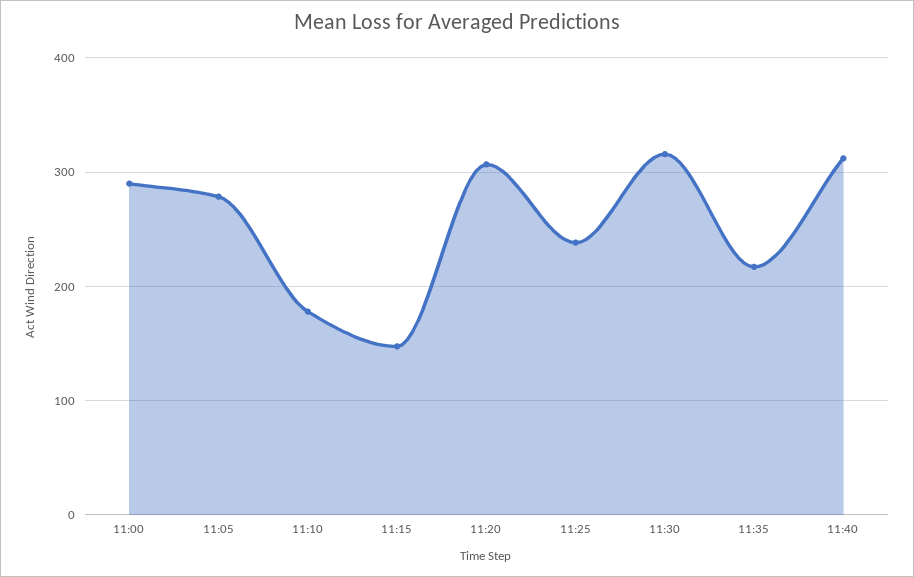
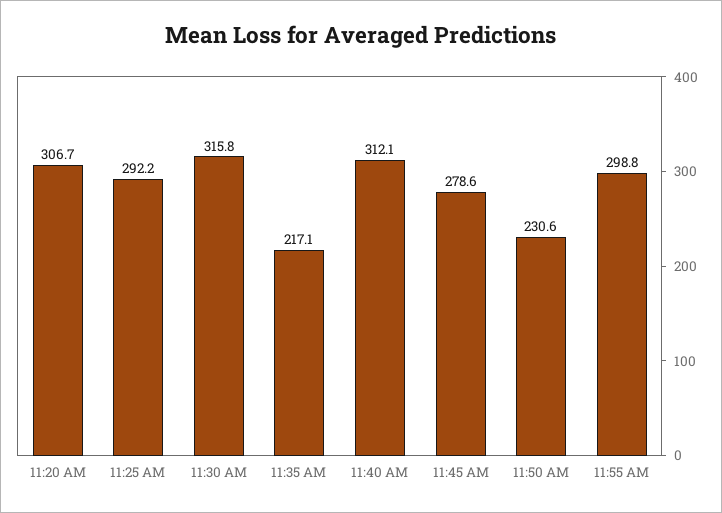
11:00: 290 -> none
11:05: 280 -> none
11:10: 180 -> none
11:15: 150 -> none
11:25: 240 -> 292.2
11:45 AM: none -> 278.6
11:50 AM: none -> 230.6
11:55 AM: none -> 298.8

